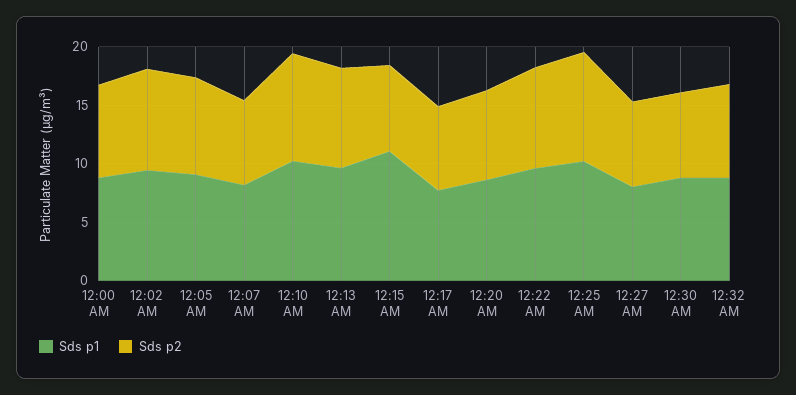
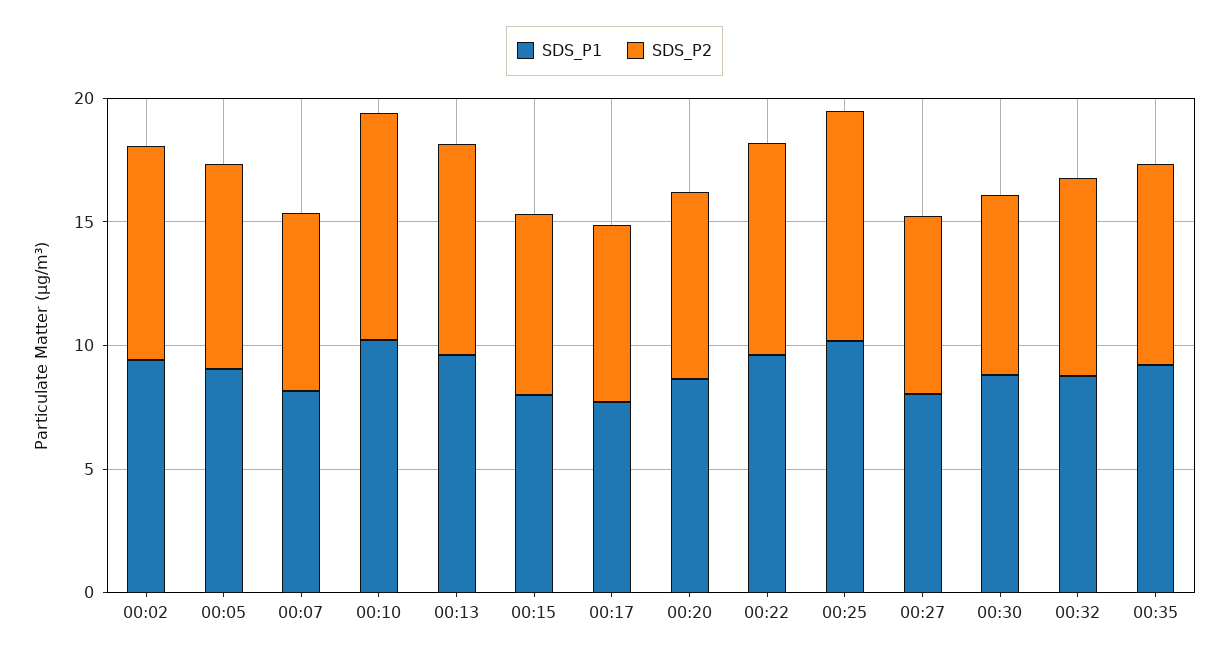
Sds p1, 12:00 AM: 9 -> none
Sds p2, 12:00 AM: 8 -> none
Sds p1, 12:15 AM: 11 -> 8
Sds p1, 00:35: none -> 9
Sds p2, 00:35: none -> 8

